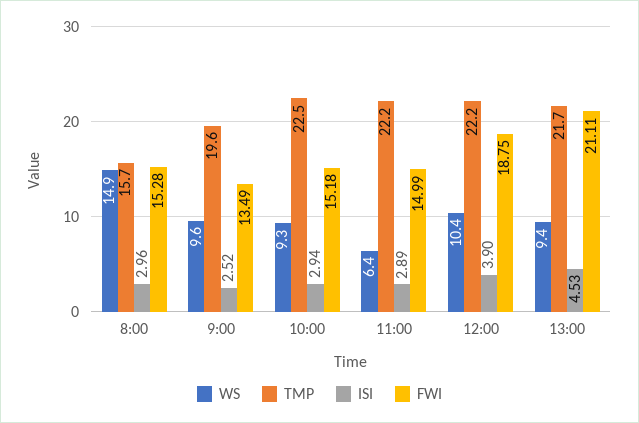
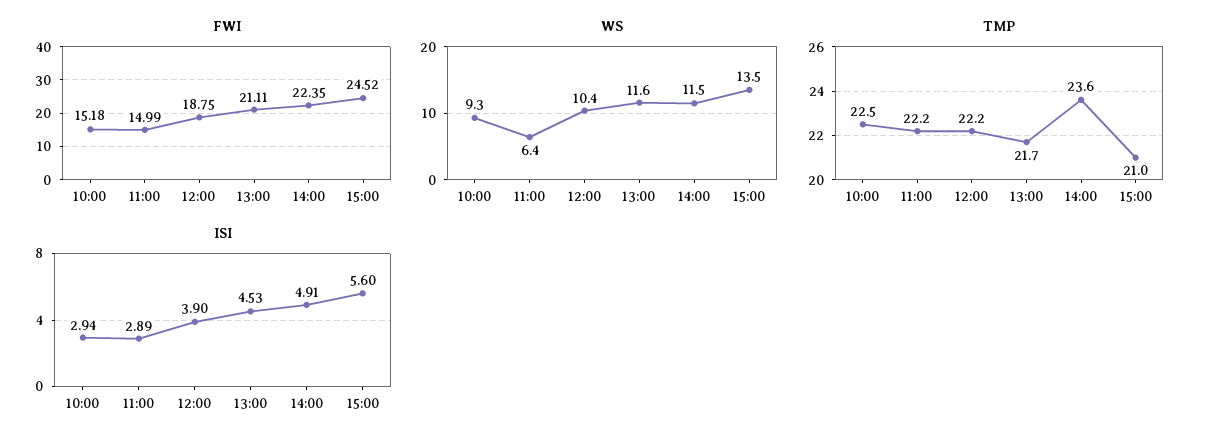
WS, 8:00: 14.9 -> none
TMP, 8:00: 15.7 -> none
ISI, 8:00: 2.96 -> none
FWI, 8:00: 15.28 -> none
WS, 9:00: 9.6 -> none
TMP, 9:00: 19.6 -> none
ISI, 9:00: 2.52 -> none
FWI, 9:00: 13.49 -> none
WS, 13:00: 9.4 -> 11.6
FWI, 14:00: none -> 22.35
FWI, 15:00: none -> 24.52
WS, 14:00: none -> 11.5
WS, 15:00: none -> 13.5
TMP, 14:00: none -> 23.6
TMP, 15:00: none -> 21
ISI, 14:00: none -> 4.91
ISI, 15:00: none -> 5.6

